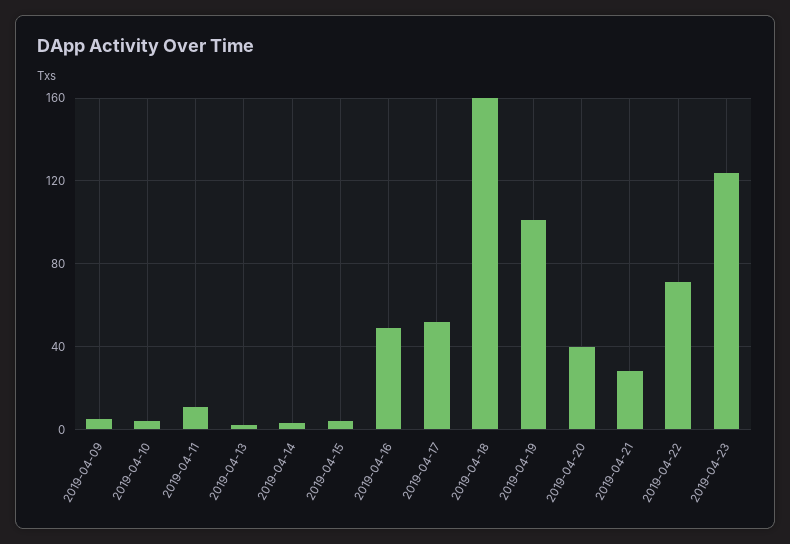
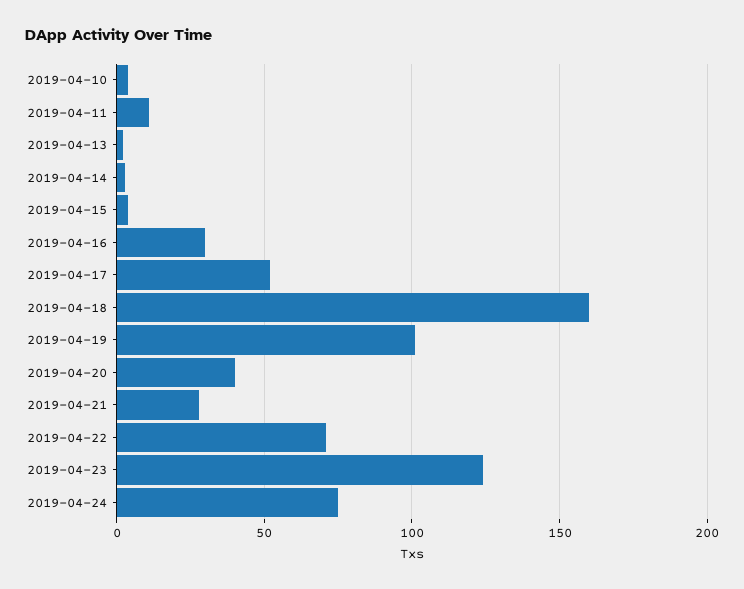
2019-04-09: 5 -> none
2019-04-16: 50 -> 30
2019-04-24: none -> 75

